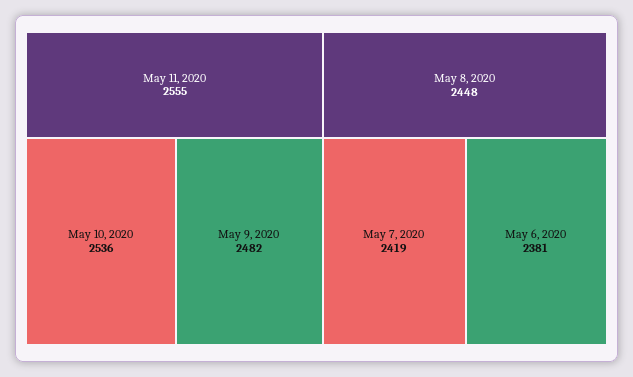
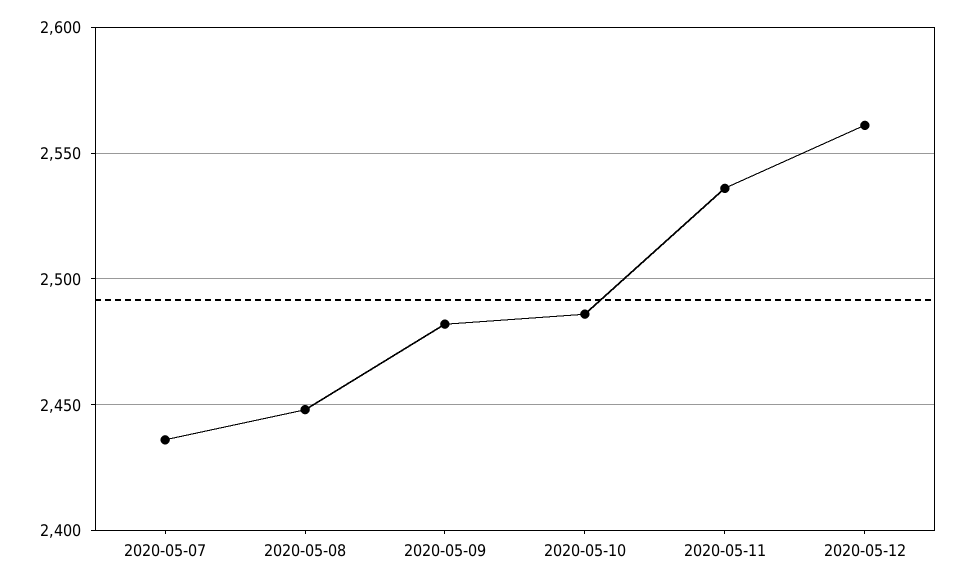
May 11, 2020: 2555 -> 2535
May 10, 2020: 2536 -> 2485
May 7, 2020: 2419 -> 2435
May 6, 2020: 2381 -> none
2020-05-12: none -> 2560

